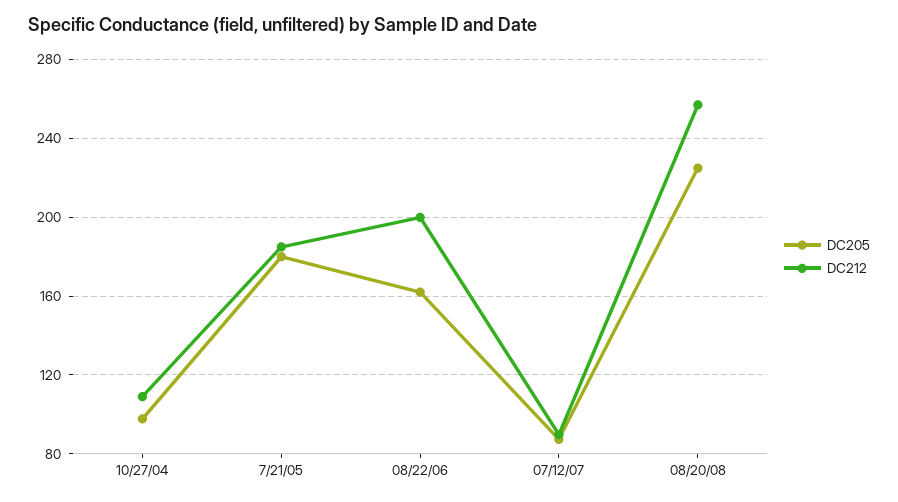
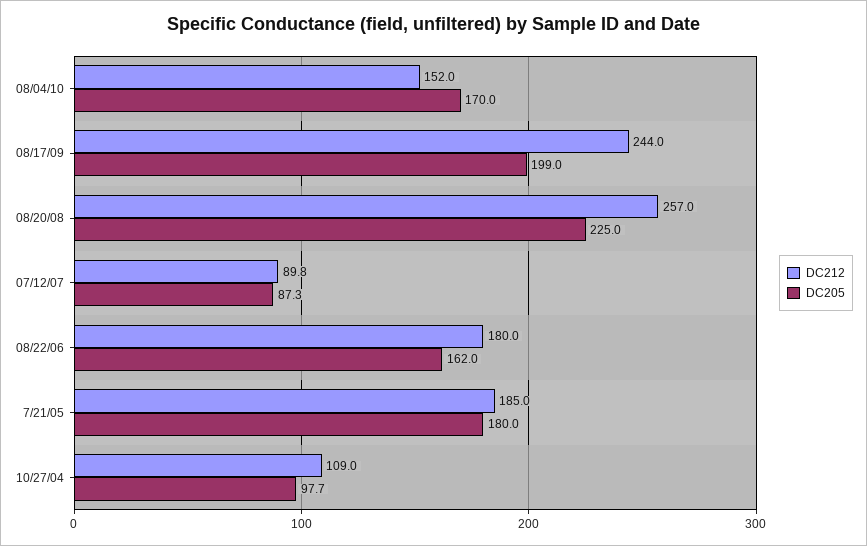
DC212, 08/22/06: 200 -> 180
DC212, 08/04/10: none -> 152
DC205, 08/04/10: none -> 170
DC212, 08/17/09: none -> 244
DC205, 08/17/09: none -> 199

